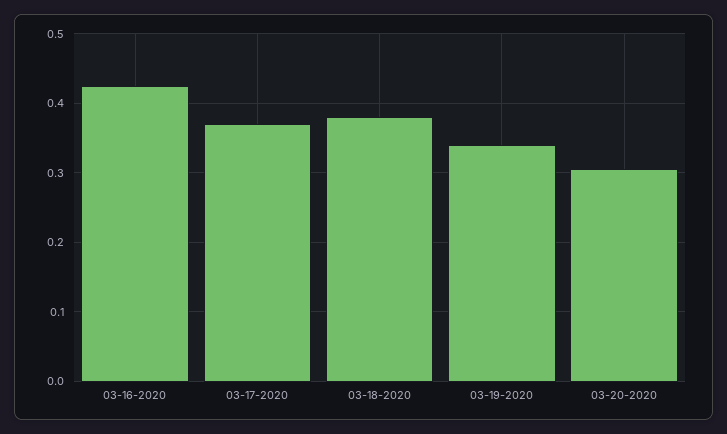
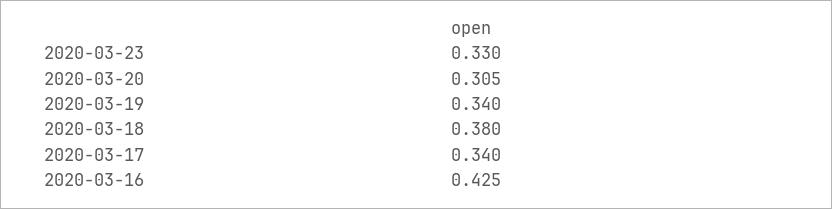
03-17-2020: 0.37 -> 0.34
2020-03-23: none -> 0.33

